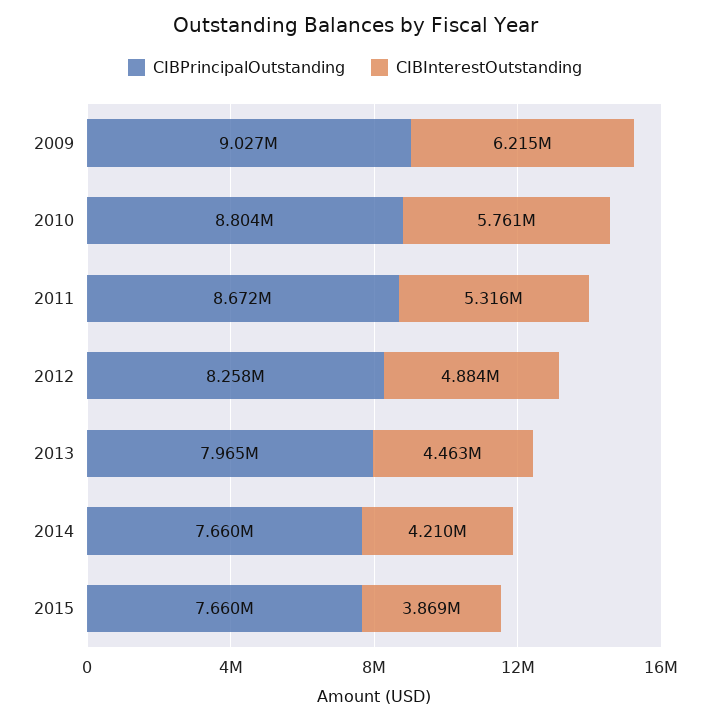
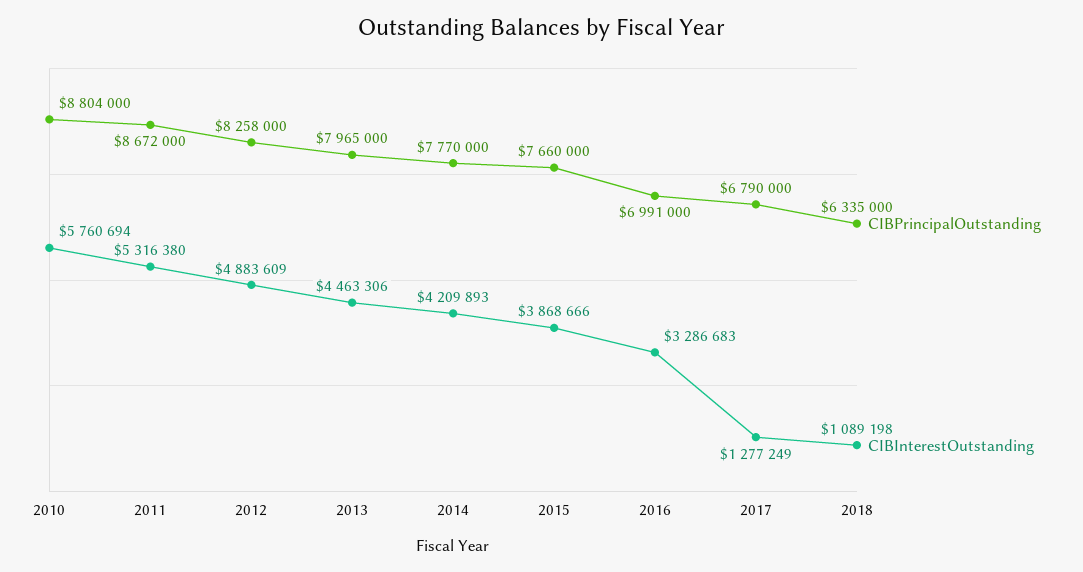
CIBPrincipalOutstanding, 2009: 9027000 -> none
CIBInterestOutstanding, 2009: 6215000 -> none
CIBPrincipalOutstanding, 2014: 7660000 -> 7770000
CIBPrincipalOutstanding, 2016: none -> 6991000
CIBInterestOutstanding, 2016: none -> 3286683
CIBPrincipalOutstanding, 2017: none -> 6790000
CIBInterestOutstanding, 2017: none -> 1277249
CIBPrincipalOutstanding, 2018: none -> 6335000
CIBInterestOutstanding, 2018: none -> 1089198

